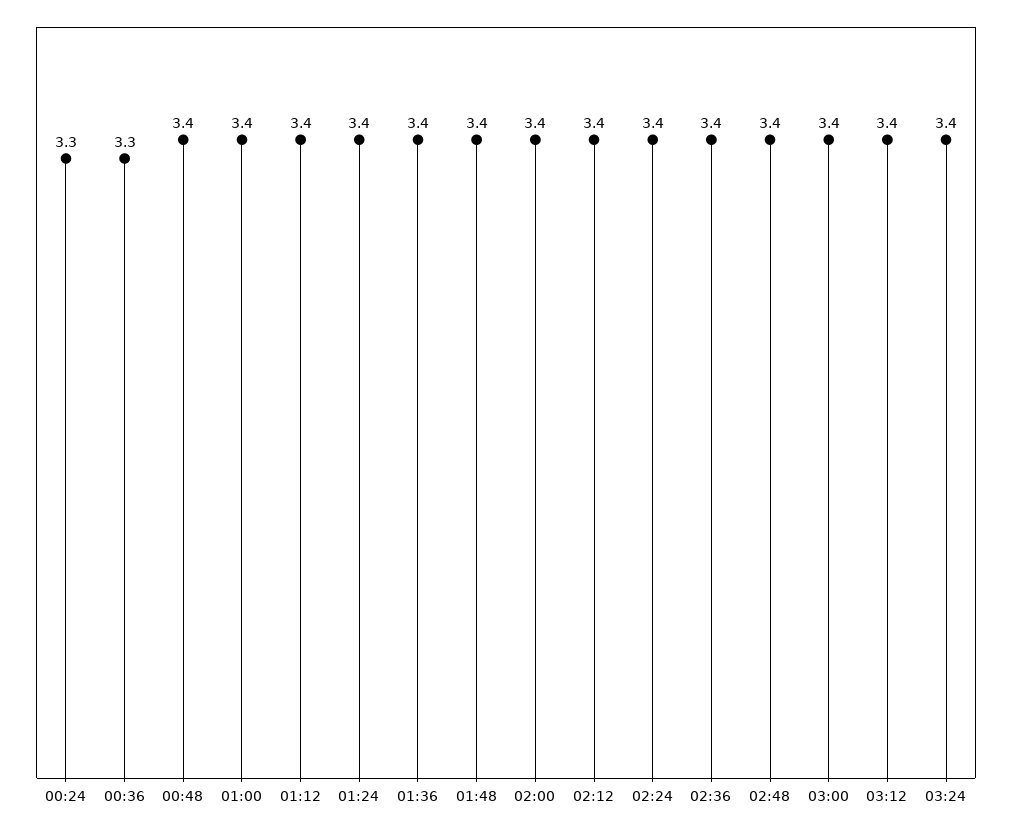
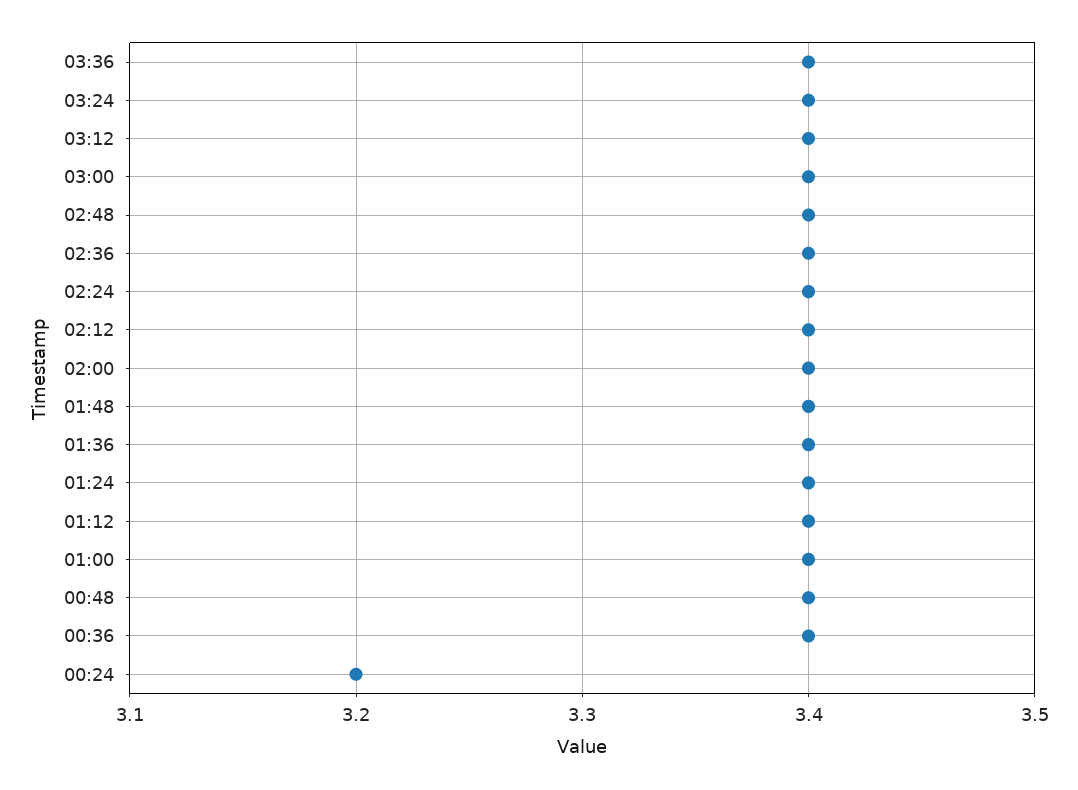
00:24: 3.3 -> 3.2
00:36: 3.3 -> 3.4
03:36: none -> 3.4

